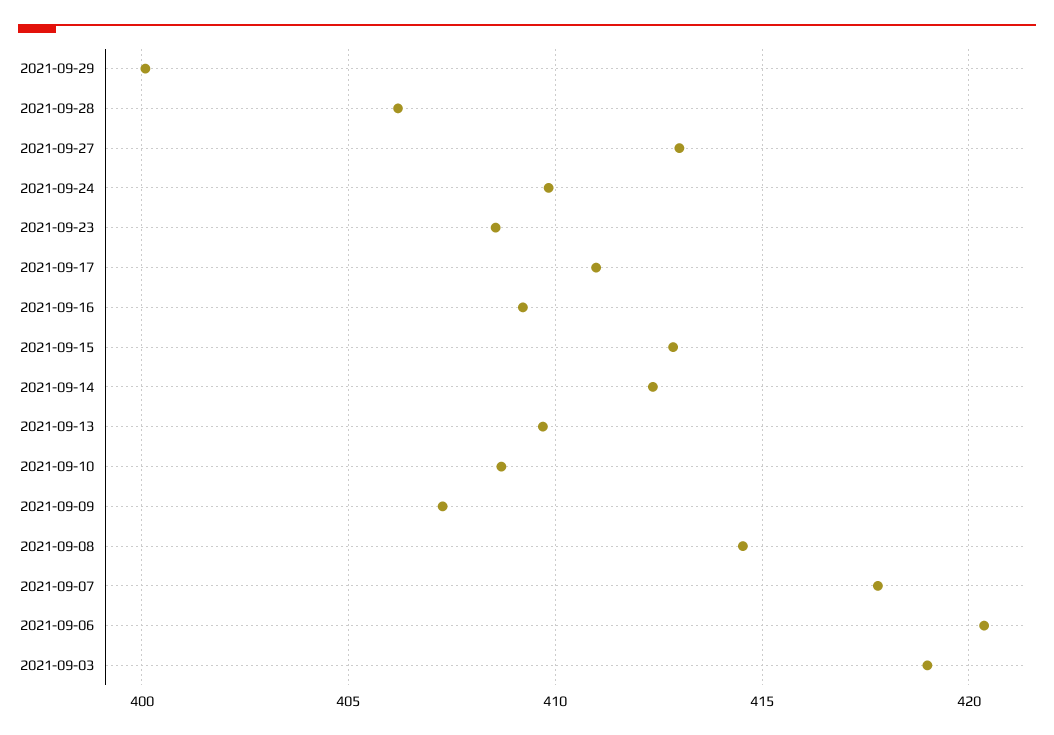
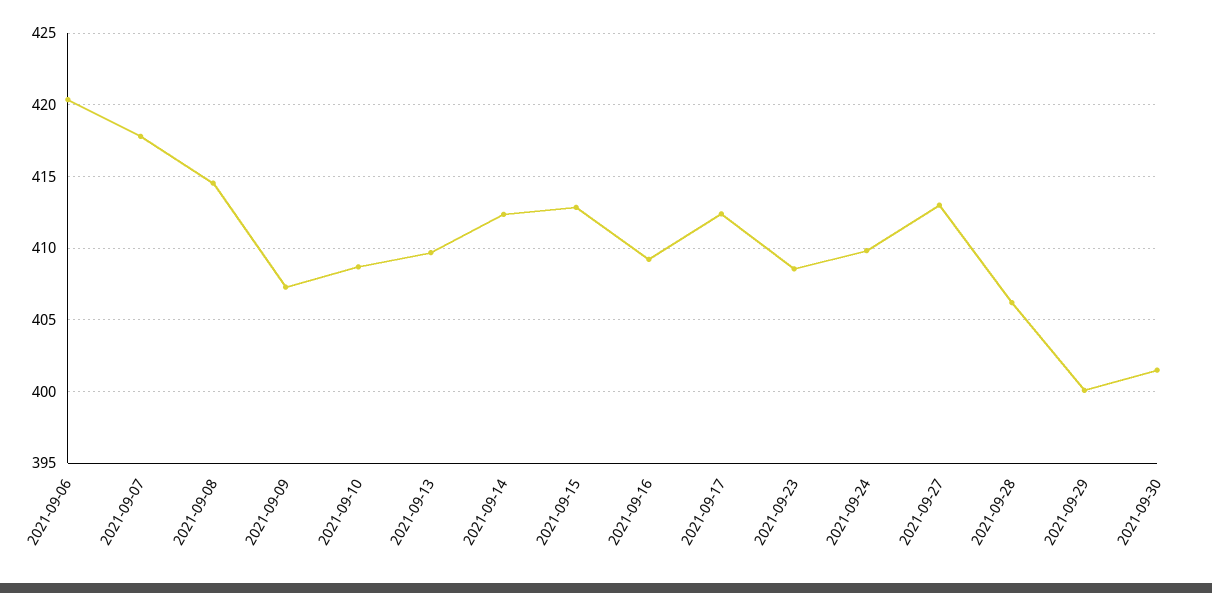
2021-09-17: 411 -> 412.5
2021-09-03: 419 -> none
2021-09-30: none -> 401.5

